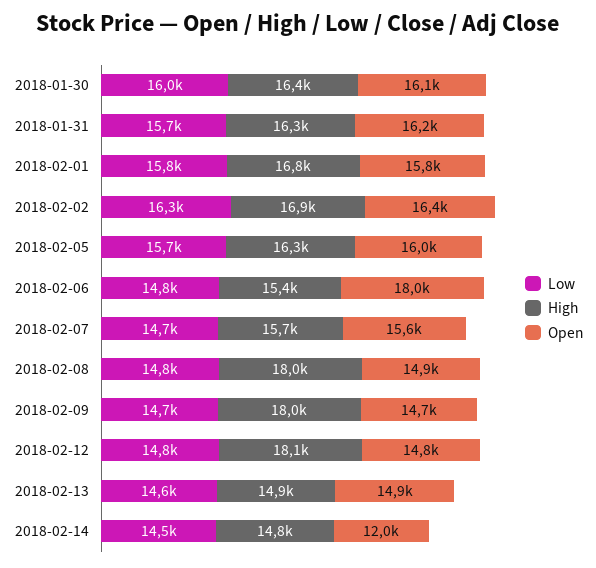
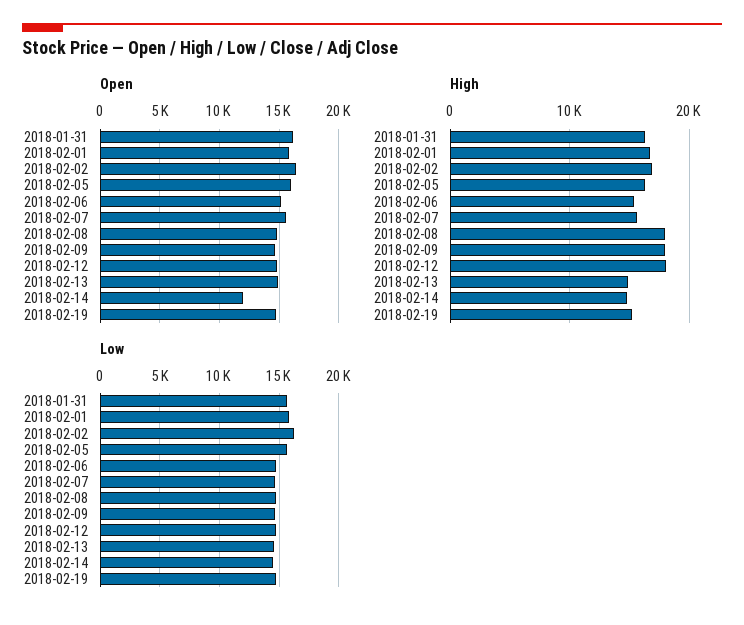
Low, 2018-01-30: 16000 -> none
High, 2018-01-30: 16400 -> none
Open, 2018-01-30: 16100 -> none
Open, 2018-02-06: 18000 -> 15000
Open, 2018-02-19: none -> 15000
High, 2018-02-19: none -> 15000
Low, 2018-02-19: none -> 15000

